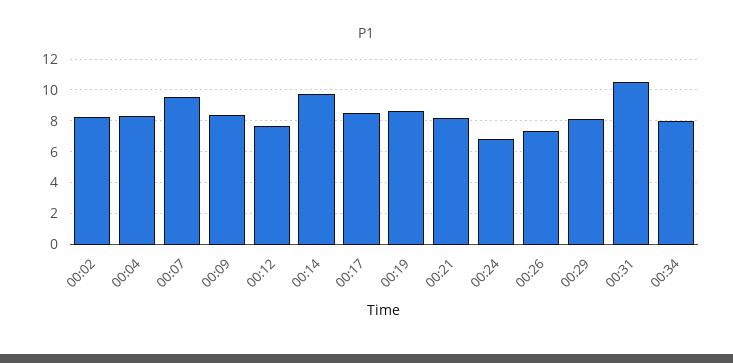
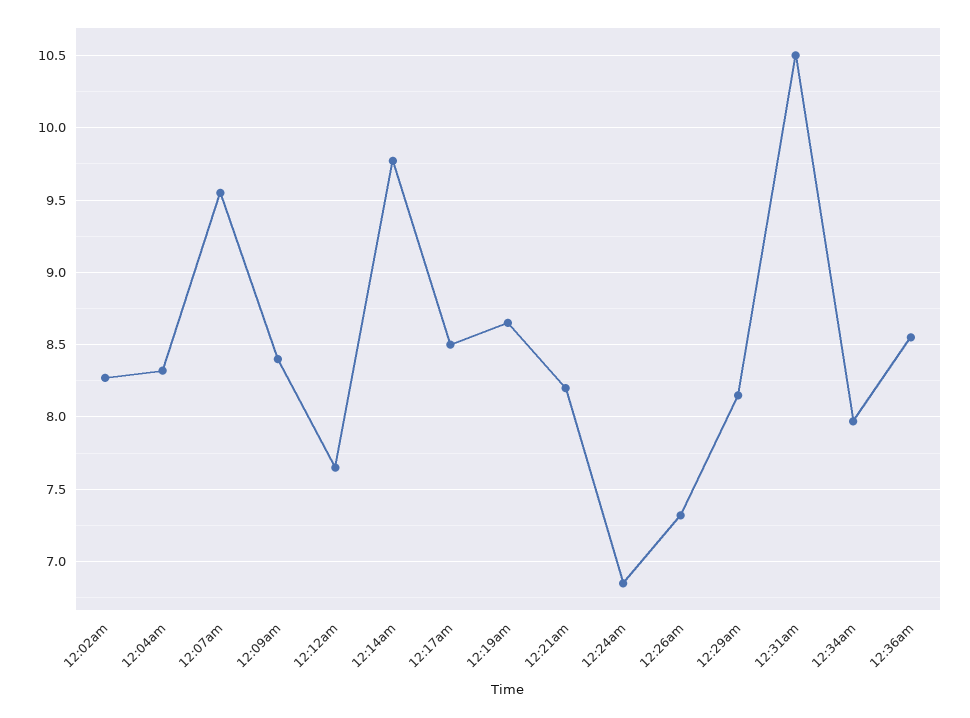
12:36am: none -> 8.55

